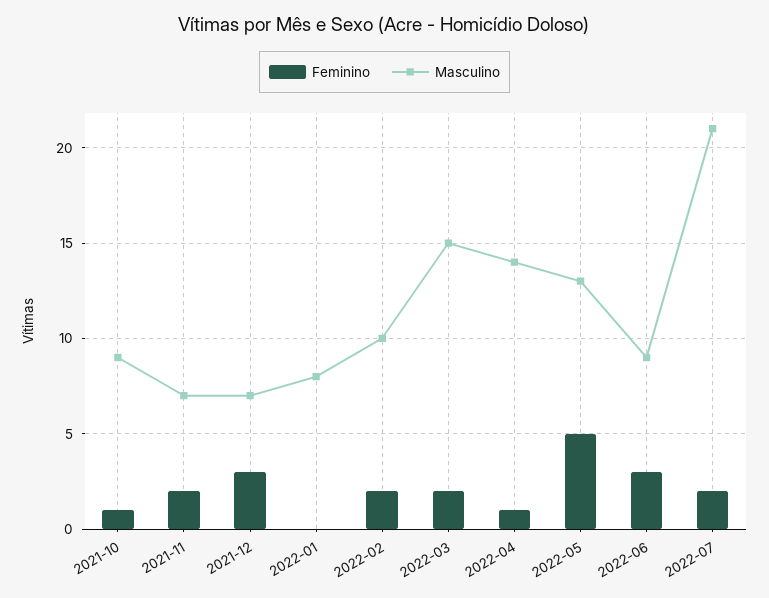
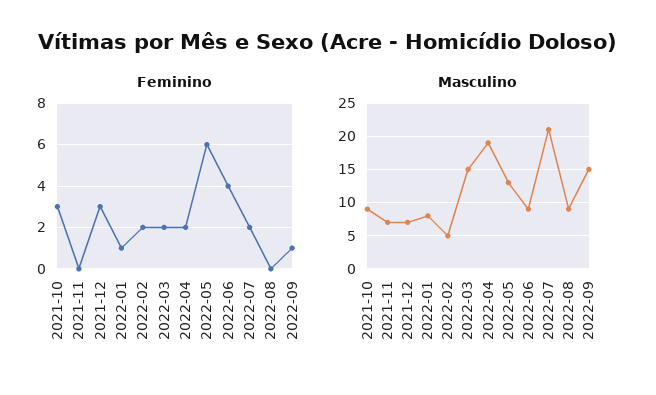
Feminino, 2021-10: 1 -> 3
Feminino, 2021-11: 2 -> 0
Feminino, 2022-01: 0 -> 1
Masculino, 2022-02: 10 -> 5
Feminino, 2022-04: 1 -> 2
Masculino, 2022-04: 14 -> 19
Feminino, 2022-05: 5 -> 6
Feminino, 2022-06: 3 -> 4
Feminino, 2022-08: none -> 0
Feminino, 2022-09: none -> 1
Masculino, 2022-08: none -> 9
Masculino, 2022-09: none -> 15

